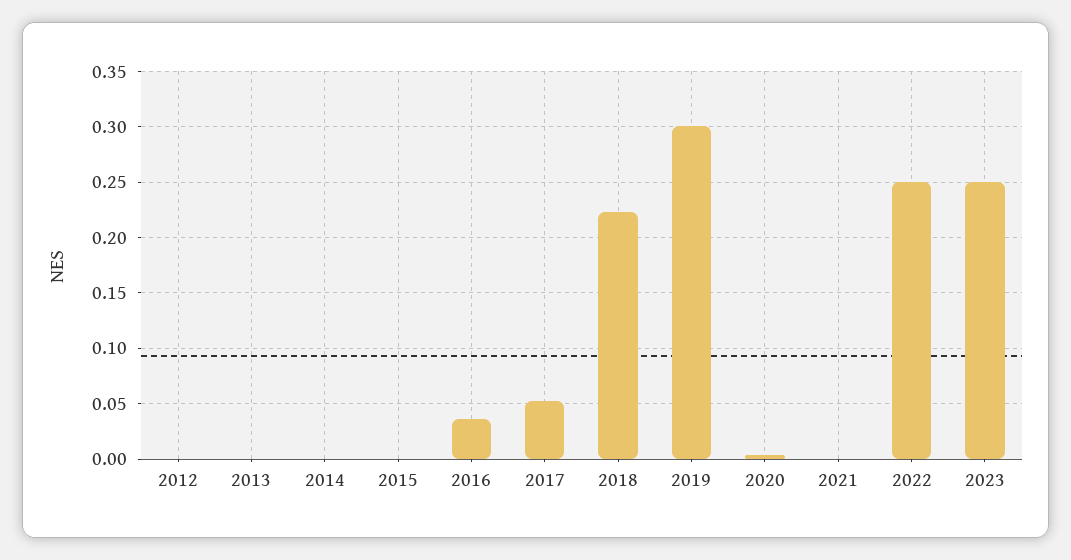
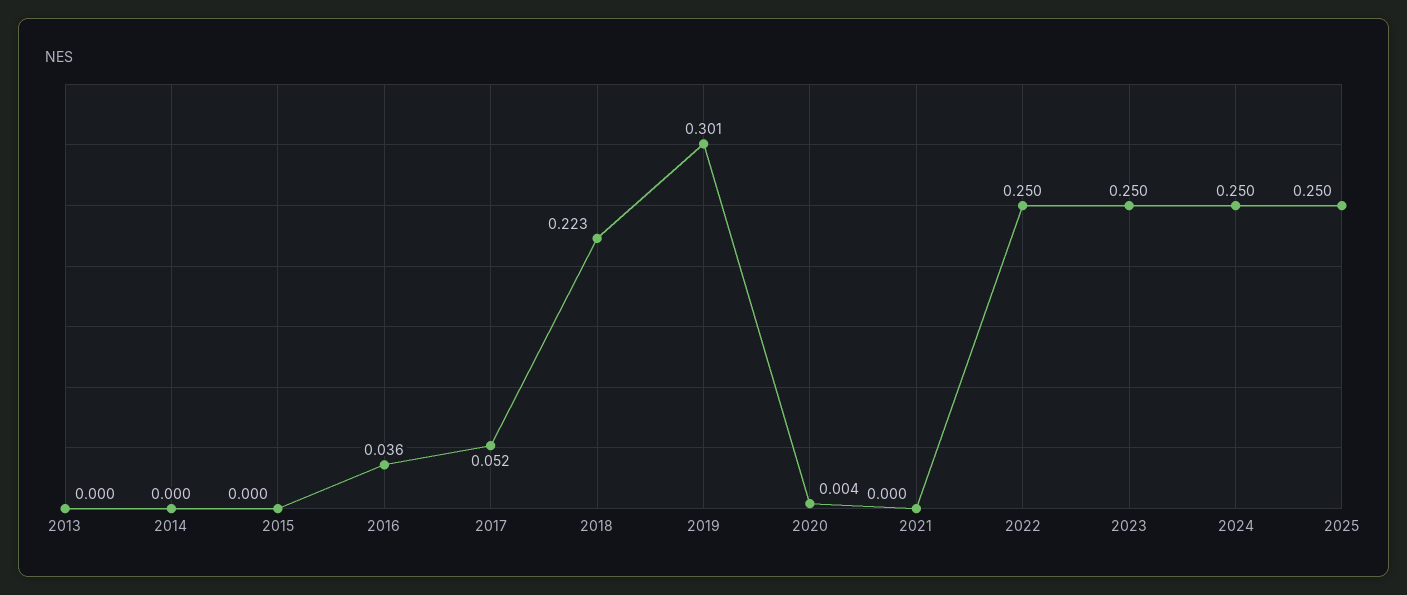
2012: 0 -> none
2024: none -> 0.25
2025: none -> 0.25

